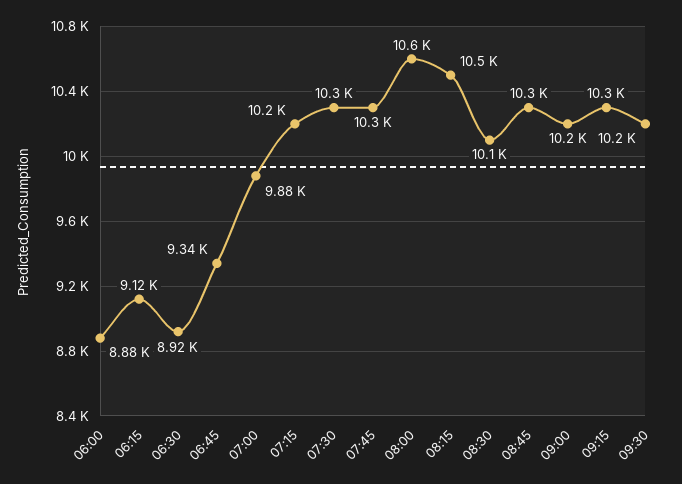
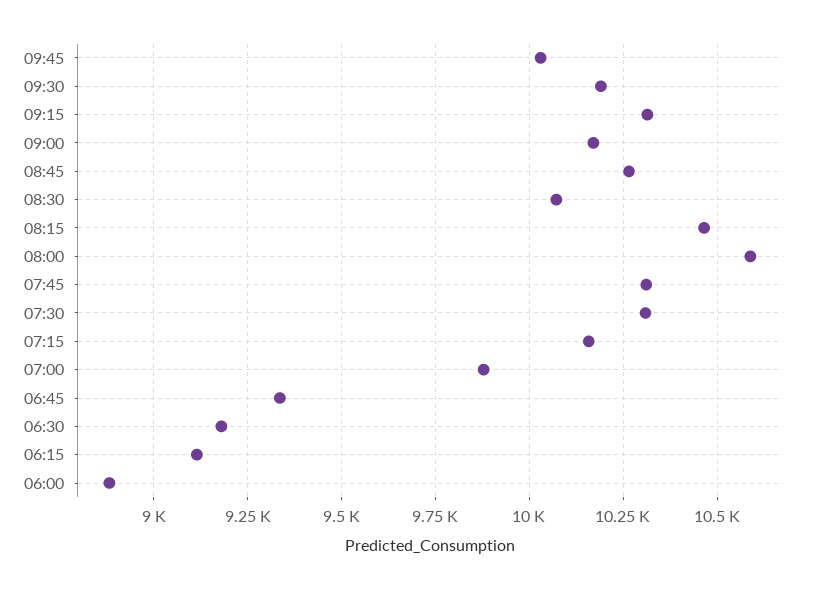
06:30: 8920 -> 9175
09:45: none -> 10025

